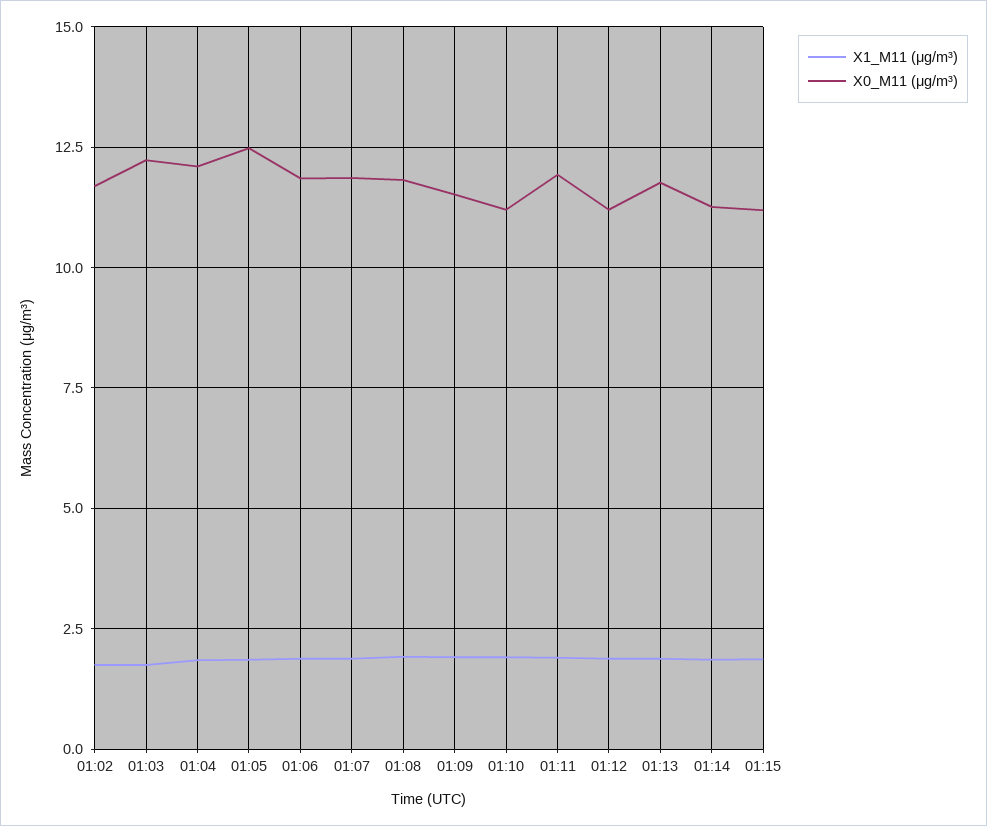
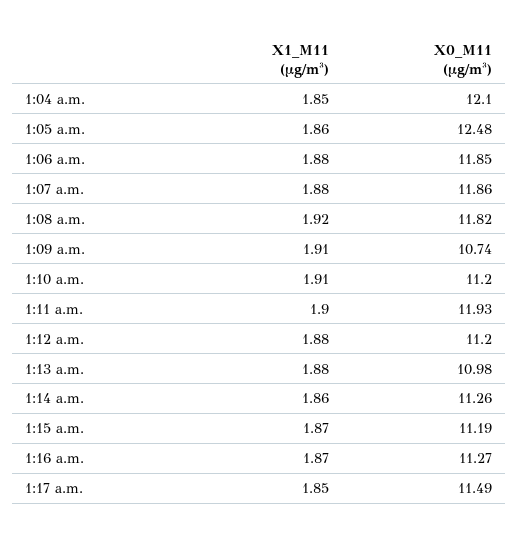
X1_M11 (μg/m³), 01:02: 1.75 -> none
X0_M11 (μg/m³), 01:02: 11.75 -> none
X1_M11 (μg/m³), 01:03: 1.75 -> none
X0_M11 (μg/m³), 01:03: 12.25 -> none
X0_M11 (μg/m³), 01:09: 11.5 -> 10.74
X0_M11 (μg/m³), 01:13: 11.75 -> 10.98
X1_M11 (μg/m³), 1:16 a.m.: none -> 1.87
X0_M11 (μg/m³), 1:16 a.m.: none -> 11.27
X1_M11 (μg/m³), 1:17 a.m.: none -> 1.85
X0_M11 (μg/m³), 1:17 a.m.: none -> 11.49

